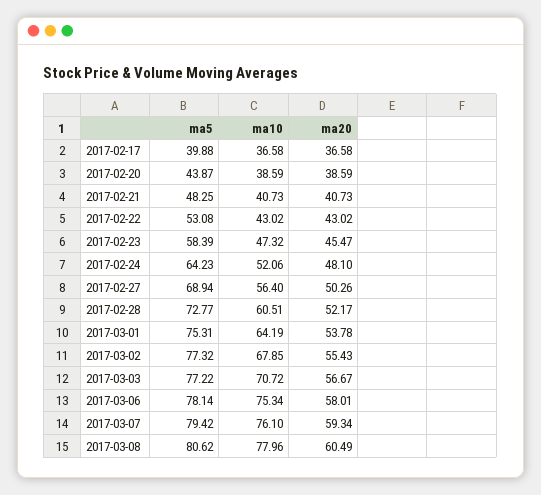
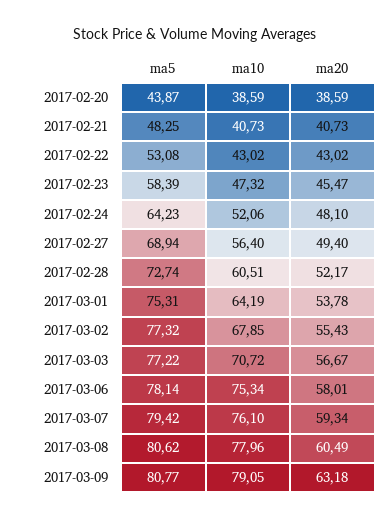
ma5, 2017-02-17: 39.88 -> none
ma10, 2017-02-17: 36.58 -> none
ma20, 2017-02-17: 36.58 -> none
ma20, 2017-02-27: 50.26 -> 49.4
ma5, 2017-02-28: 72.77 -> 72.74
ma5, 2017-03-09: none -> 80.77
ma10, 2017-03-09: none -> 79.05
ma20, 2017-03-09: none -> 63.18

